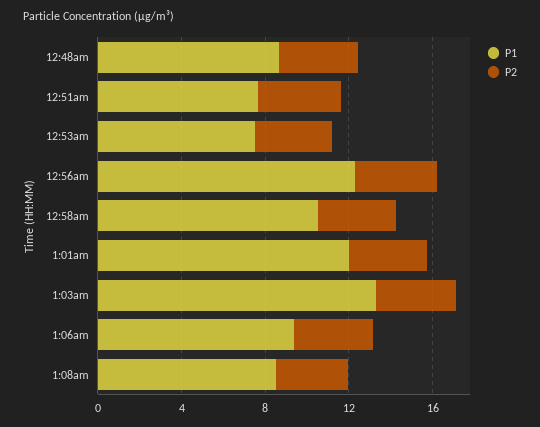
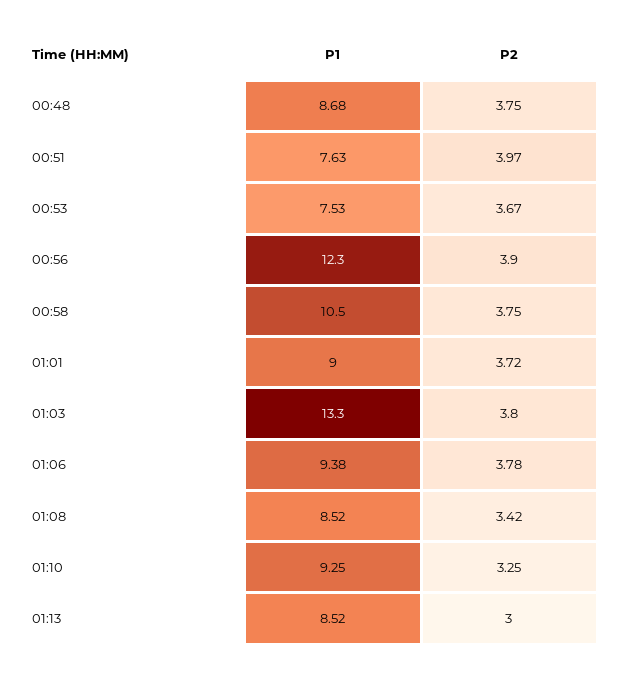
P1, 1:01am: 12 -> 9
P1, 01:10: none -> 9.25
P2, 01:10: none -> 3.25
P1, 01:13: none -> 8.52
P2, 01:13: none -> 3

